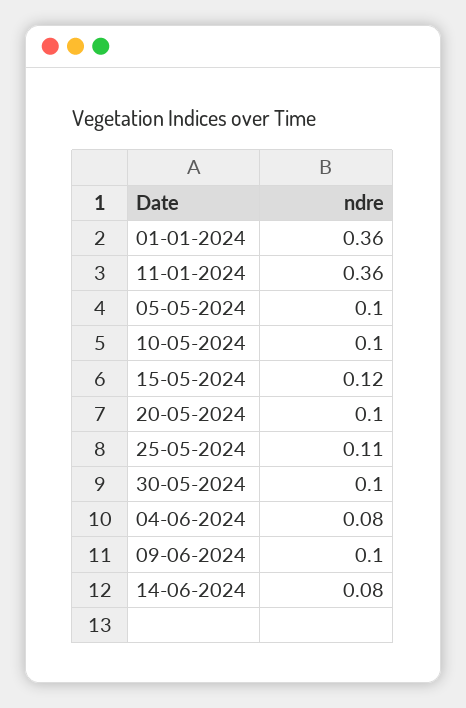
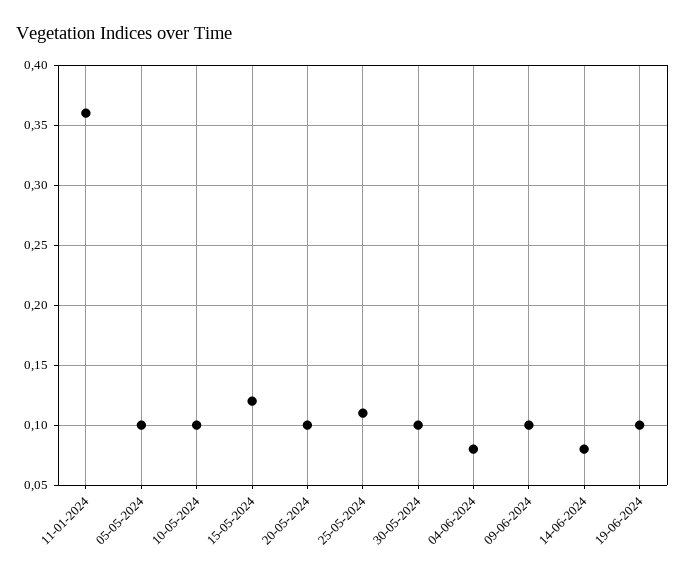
01-01-2024: 0.36 -> none
19-06-2024: none -> 0.1

